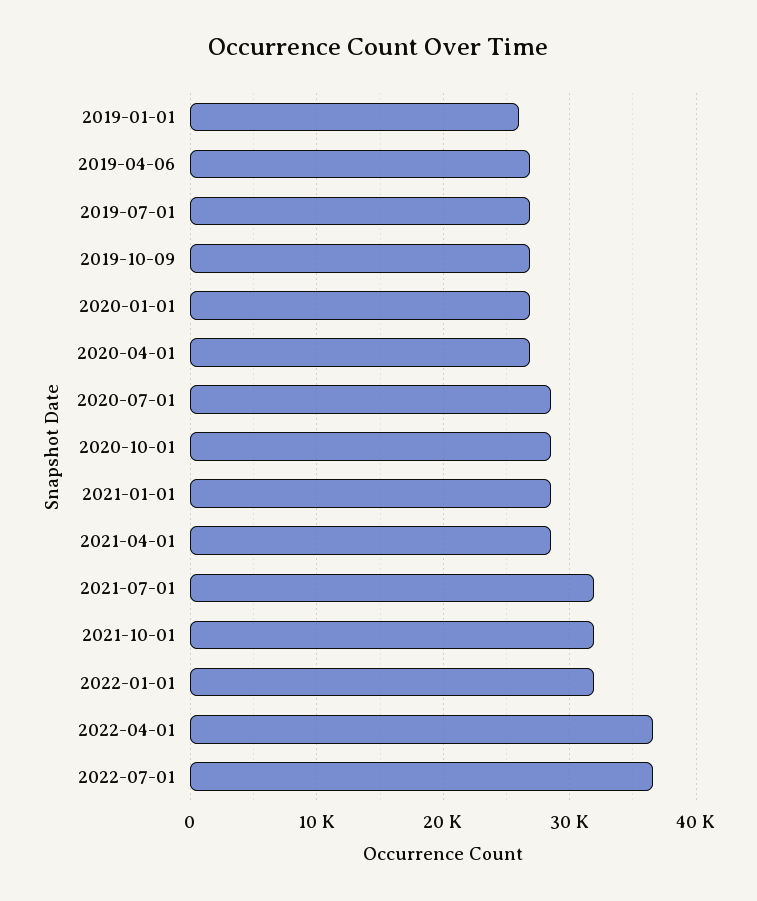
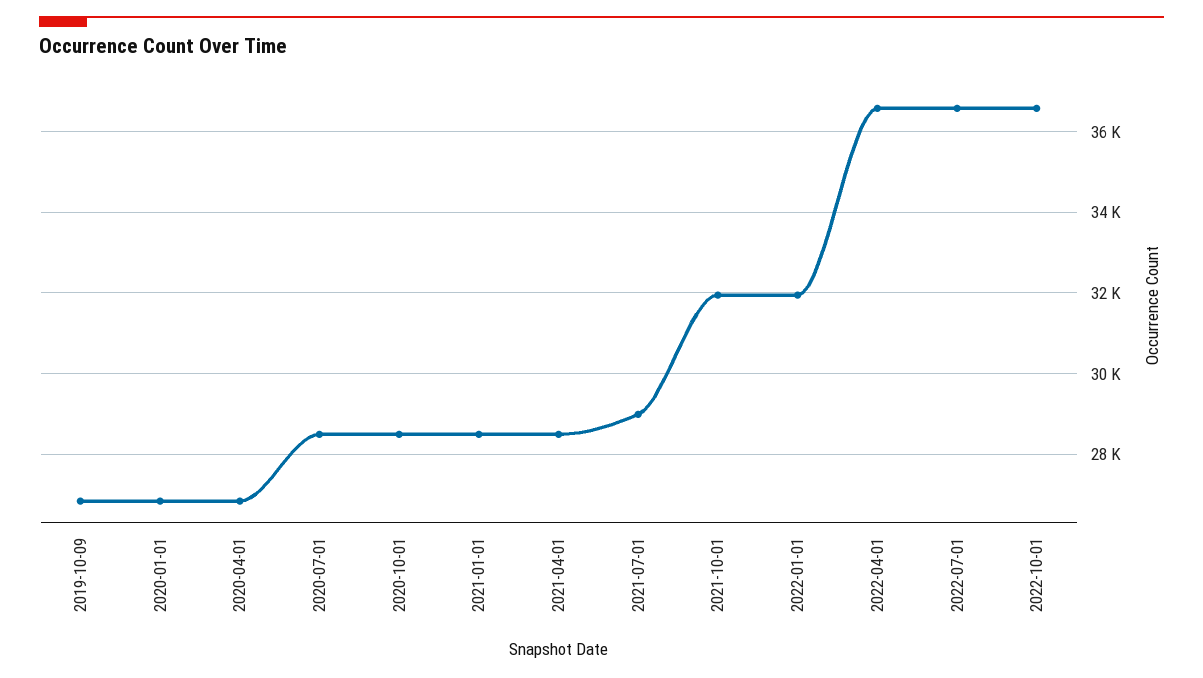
2019-01-01: 26000 -> none
2019-04-06: 27000 -> none
2019-07-01: 27000 -> none
2021-07-01: 32000 -> 29000
2022-10-01: none -> 36600

